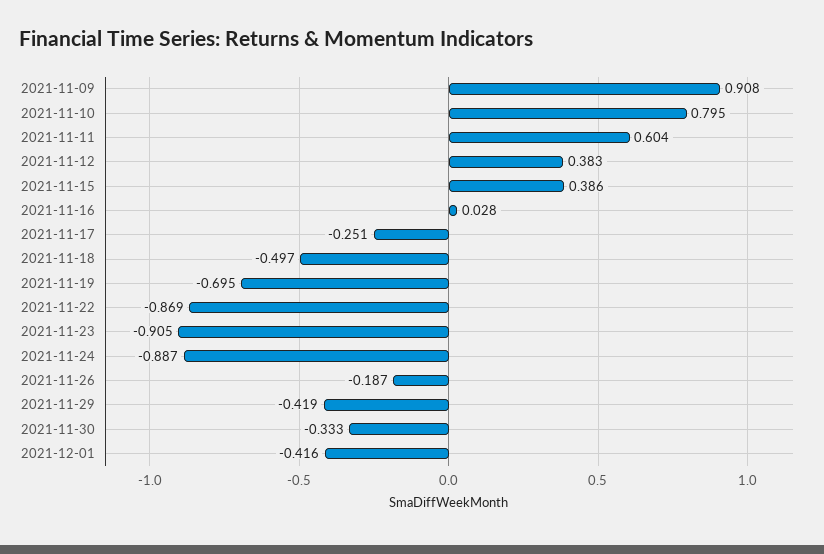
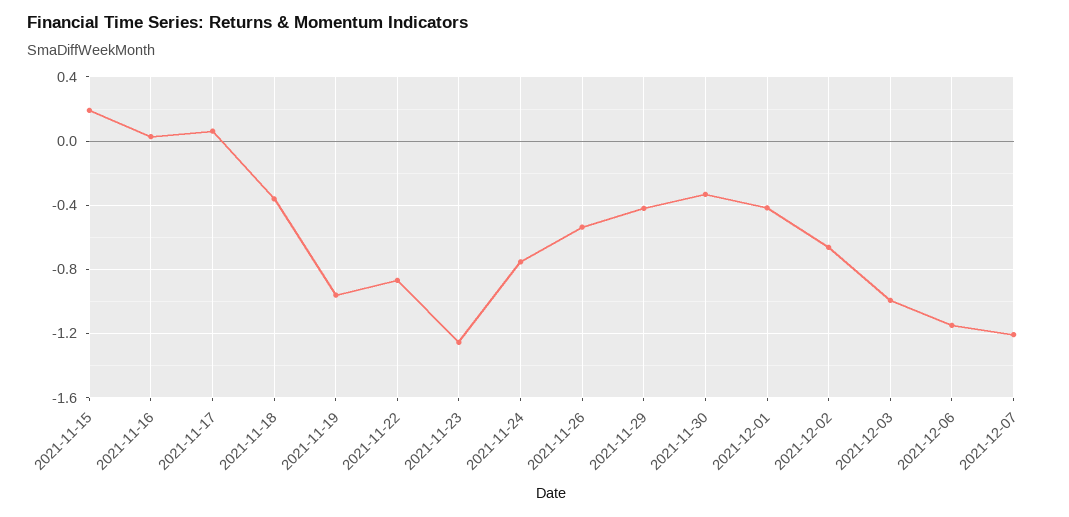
2021-11-09: 0.908 -> none
2021-11-10: 0.795 -> none
2021-11-11: 0.604 -> none
2021-11-12: 0.383 -> none
2021-11-15: 0.386 -> 0.2
2021-11-17: -0.251 -> 0.05
2021-11-18: -0.497 -> -0.35
2021-11-19: -0.695 -> -0.95
2021-11-23: -0.905 -> -1.25
2021-11-24: -0.887 -> -0.75
2021-11-26: -0.187 -> -0.55
2021-12-02: none -> -0.65
2021-12-03: none -> -1
2021-12-06: none -> -1.15
2021-12-07: none -> -1.2

